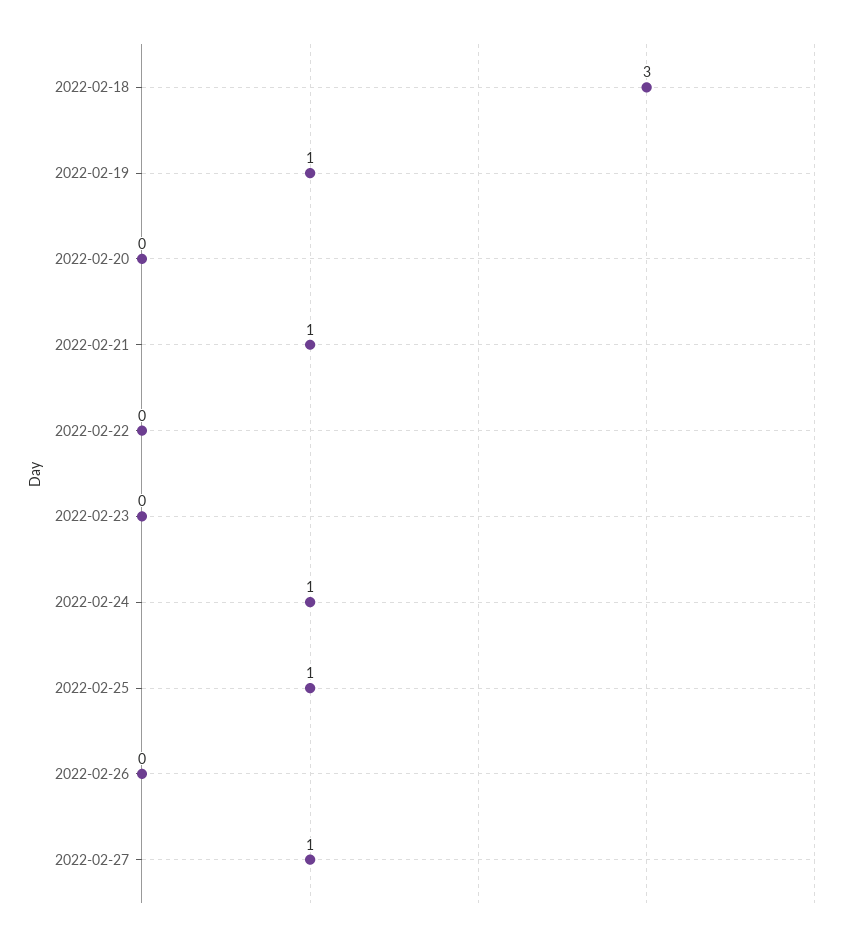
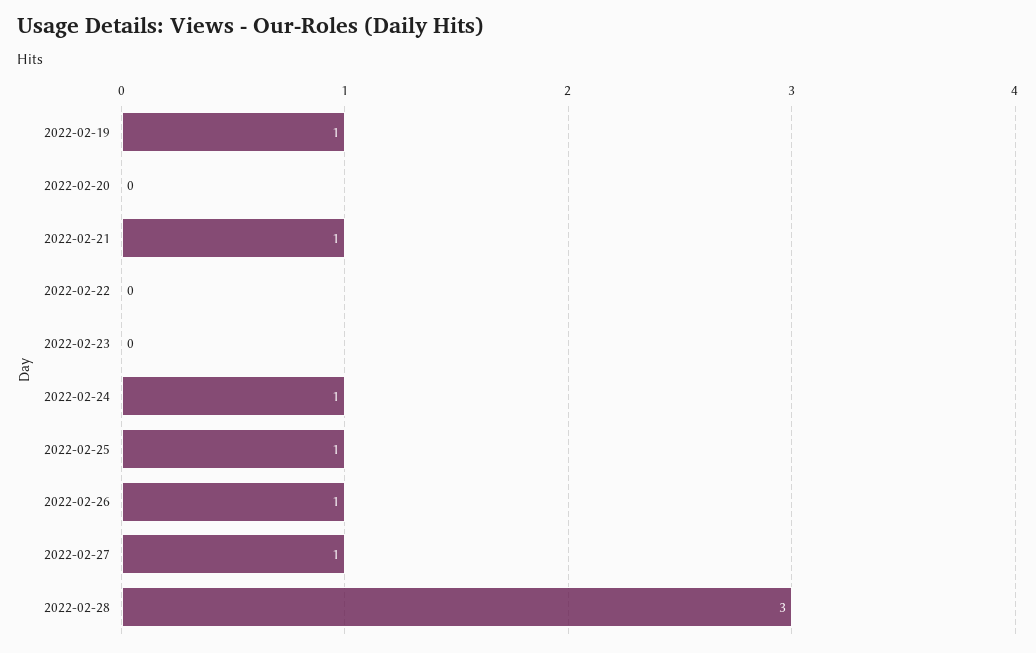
2022-02-18: 3 -> none
2022-02-26: 0 -> 1
2022-02-28: none -> 3

